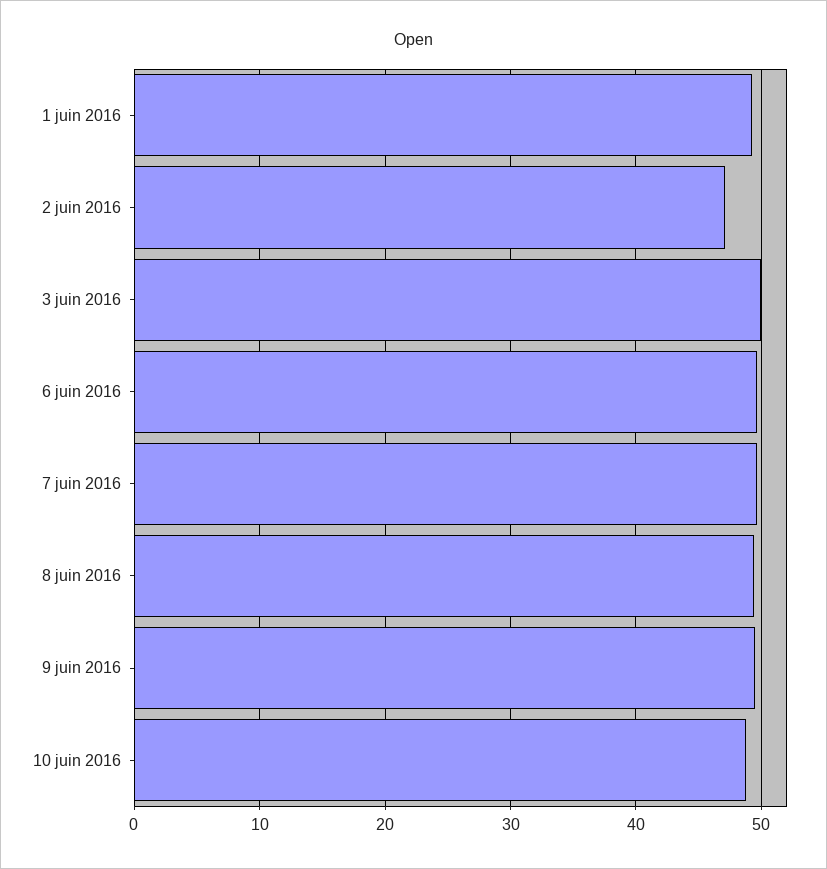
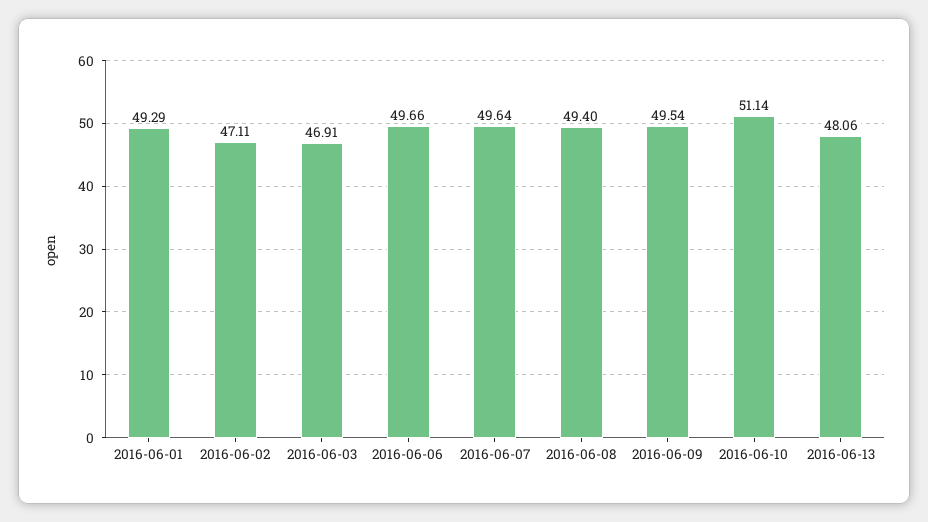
3 juin 2016: 50 -> 46.91
10 juin 2016: 49 -> 51.14
2016-06-13: none -> 48.06

